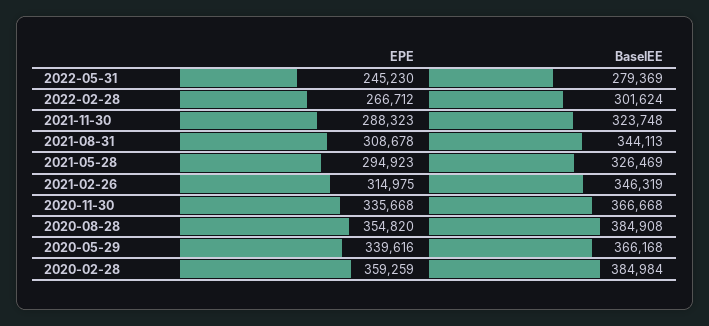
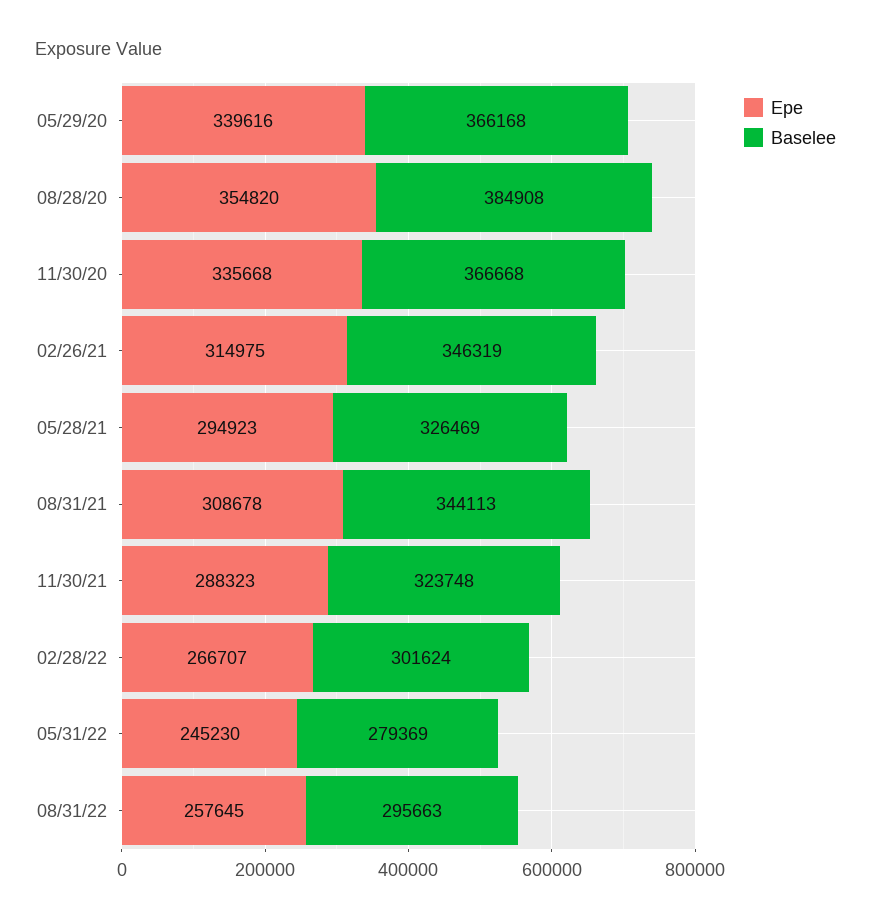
EPE, 2022-02-28: 266712 -> 266707
EPE, 2020-02-28: 359259 -> none
BaselEE, 2020-02-28: 384984 -> none
EPE, 08/31/22: none -> 257645
BaselEE, 08/31/22: none -> 295663

